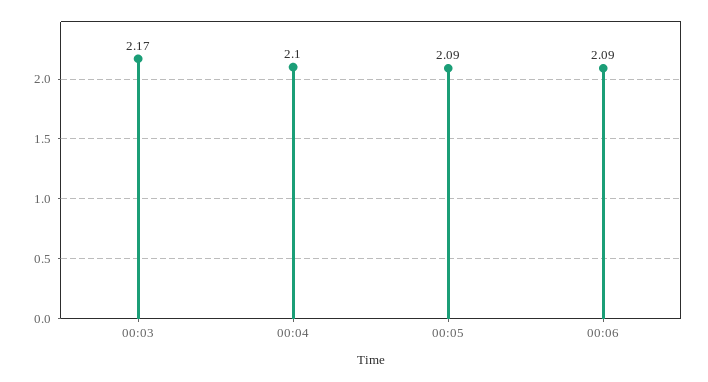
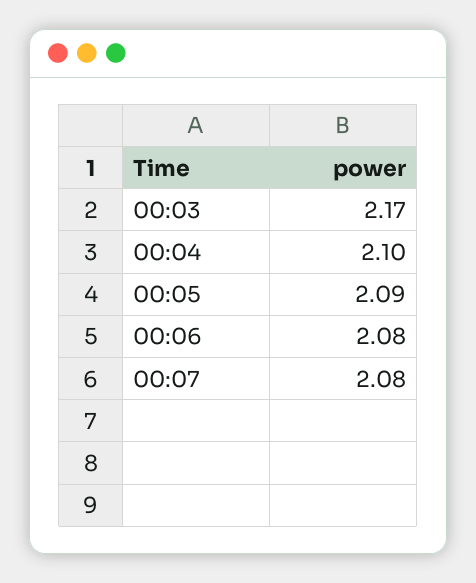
00:06: 2.09 -> 2.08
00:07: none -> 2.08

